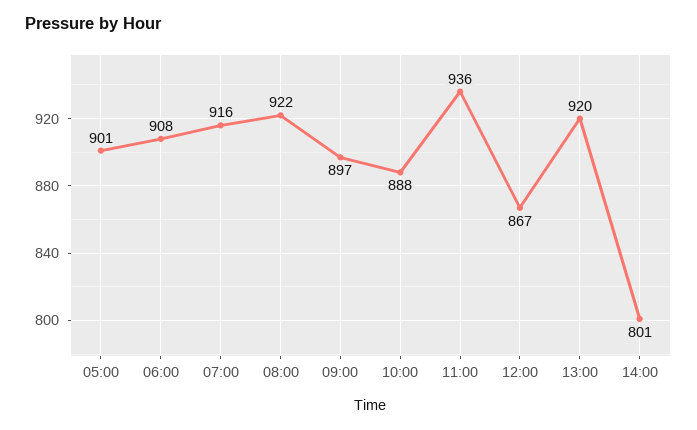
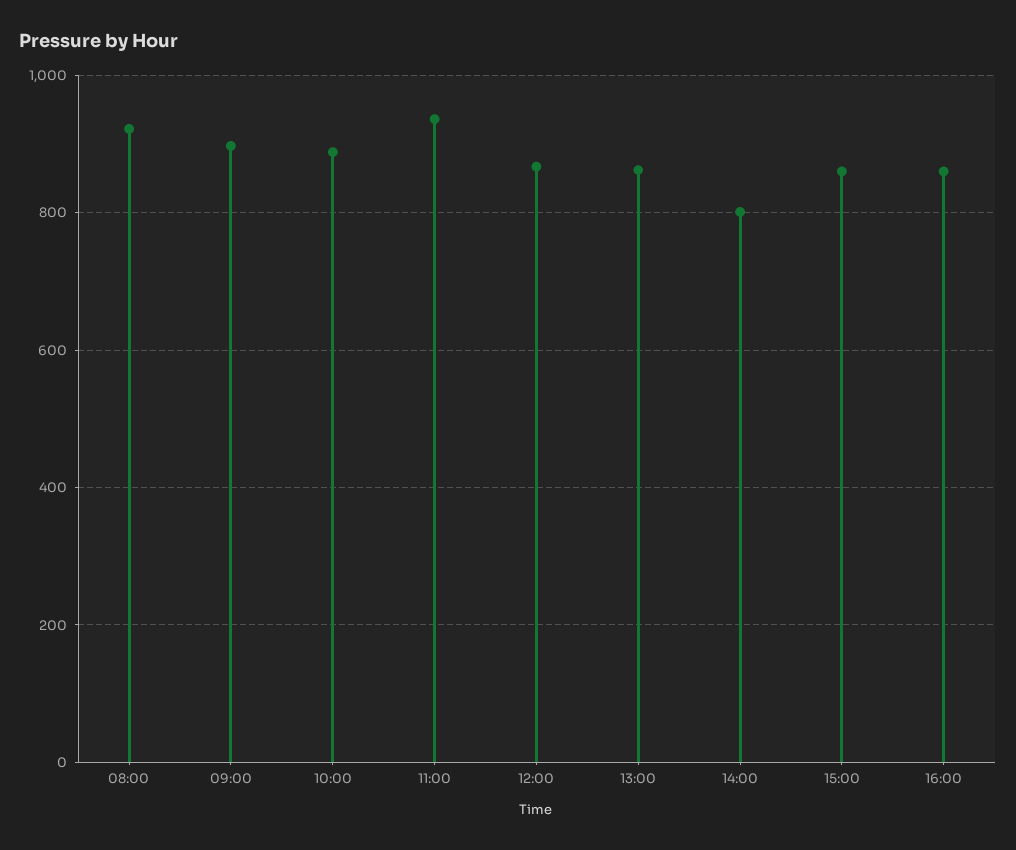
05:00: 901 -> none
06:00: 908 -> none
07:00: 916 -> none
13:00: 920 -> 860
15:00: none -> 860
16:00: none -> 860

